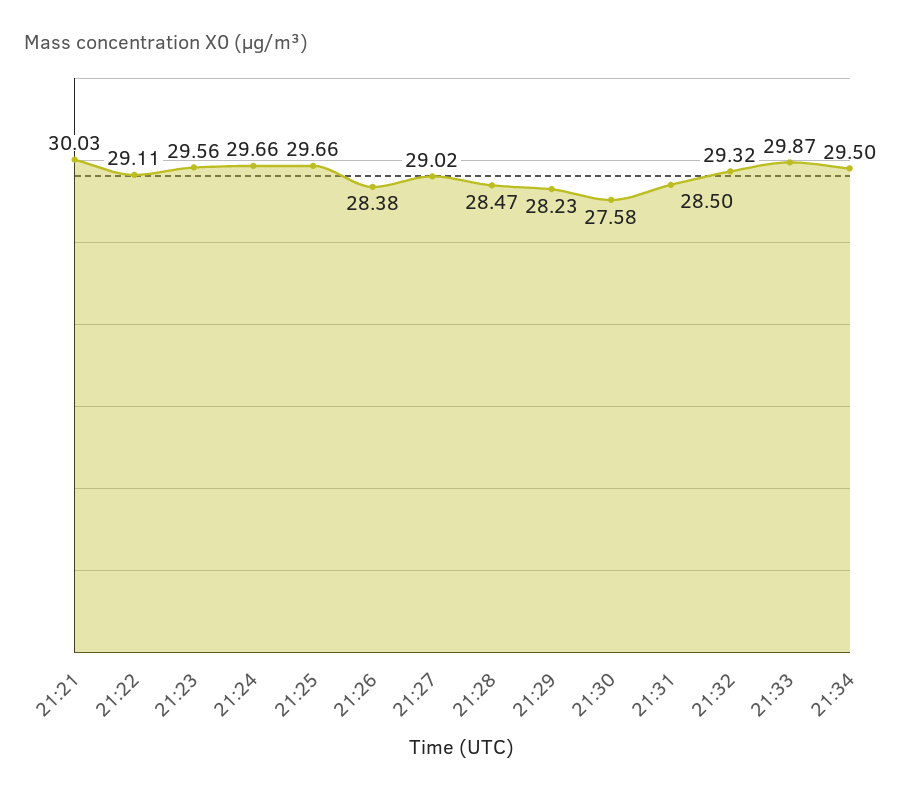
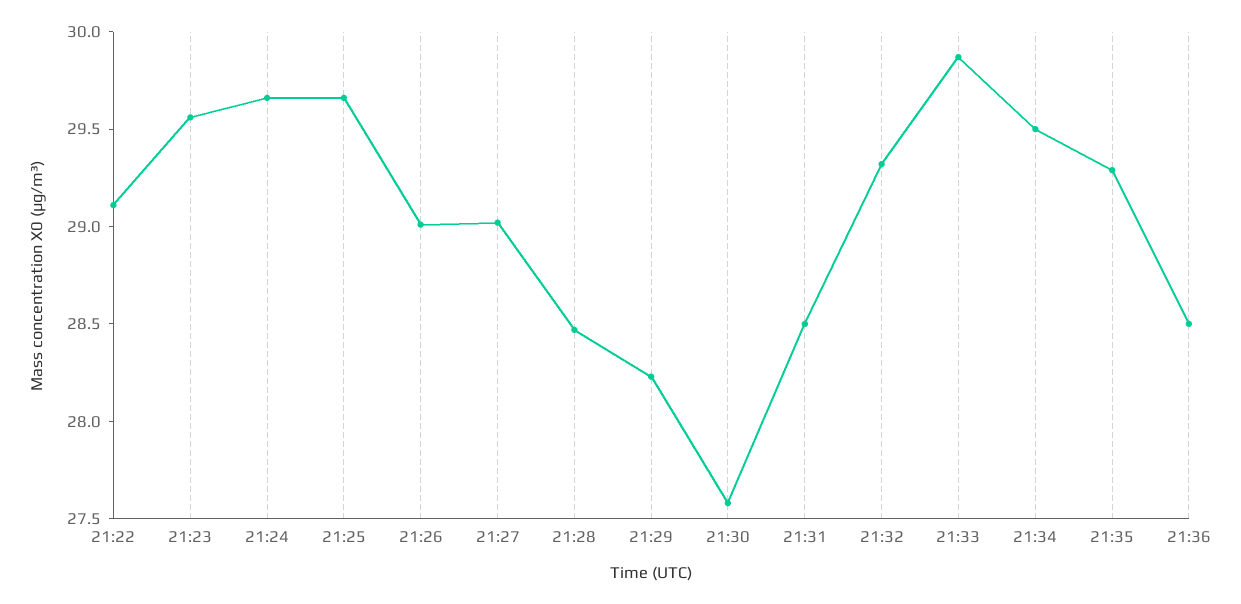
21:21: 30.03 -> none
21:26: 28.38 -> 29
21:35: none -> 29.3
21:36: none -> 28.5

